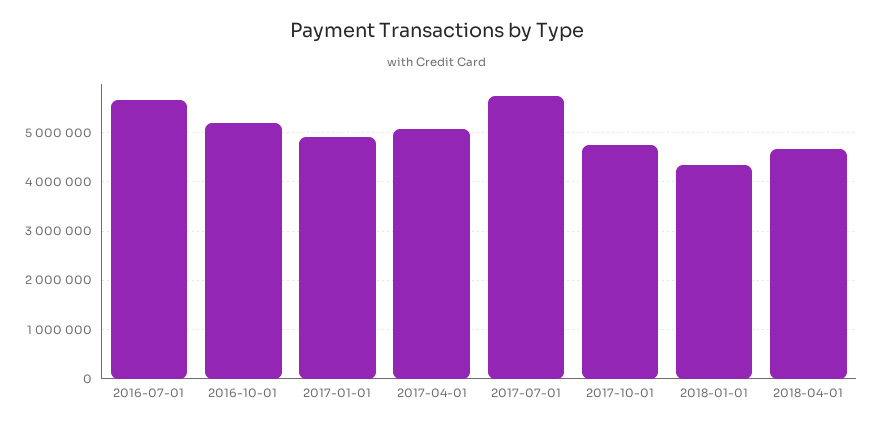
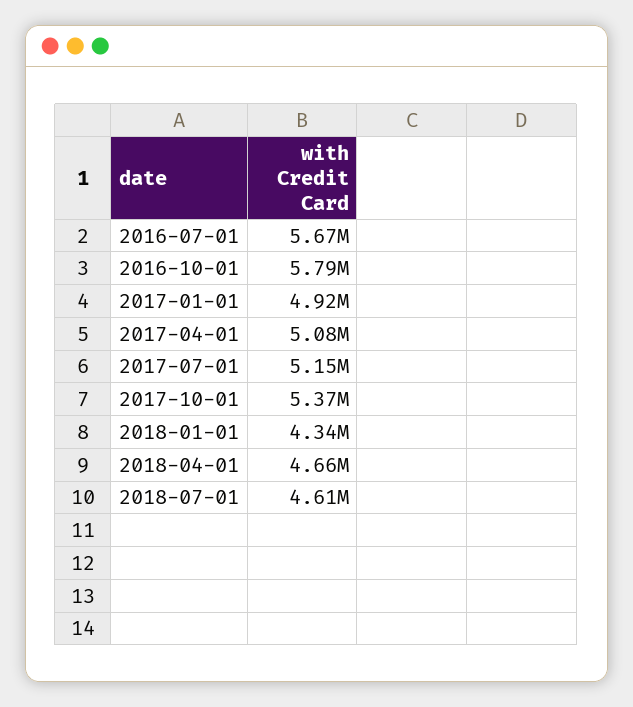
2016-10-01: 5200000 -> 5790000
2017-07-01: 5800000 -> 5150000
2017-10-01: 4800000 -> 5370000
2018-07-01: none -> 4610000

